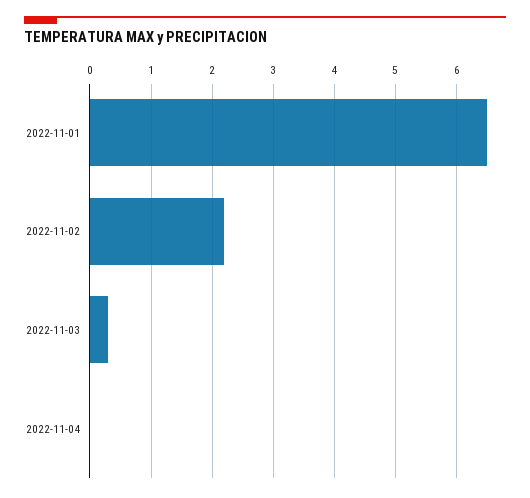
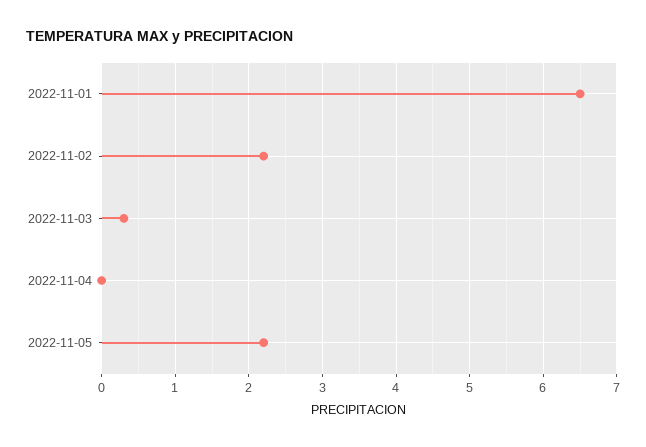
2022-11-05: none -> 2.2

